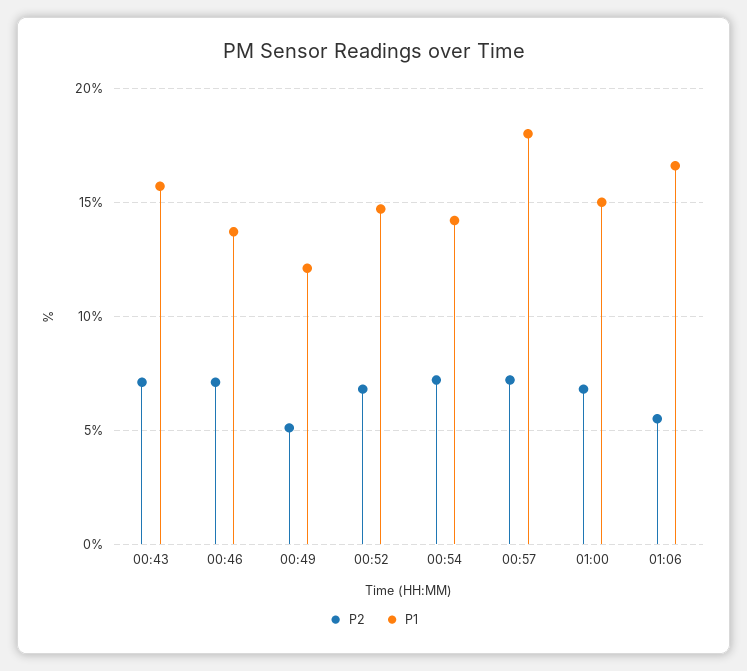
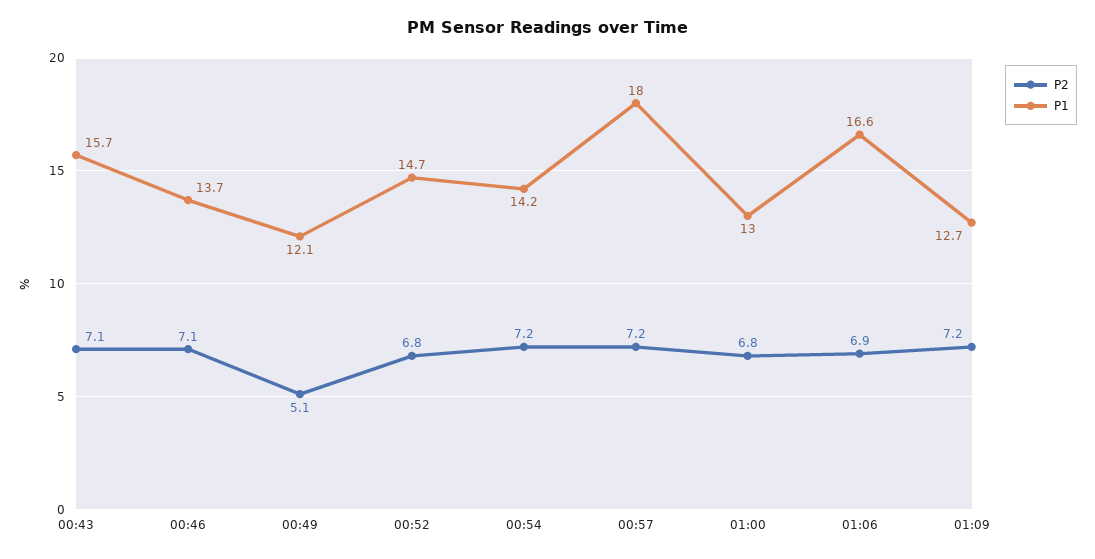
P1, 01:00: 15 -> 13
P2, 01:06: 5.5 -> 6.9
P2, 01:09: none -> 7.2
P1, 01:09: none -> 12.7

